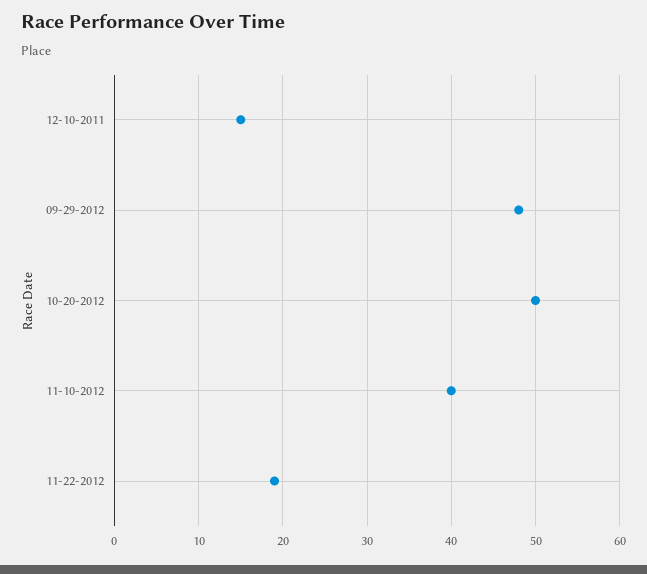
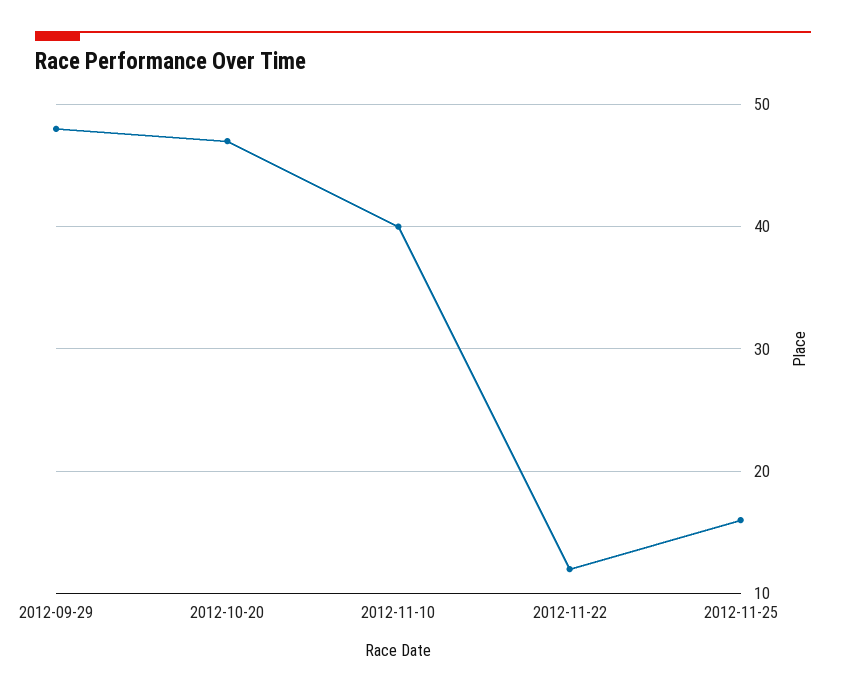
12-10-2011: 15 -> none
10-20-2012: 50 -> 47
11-22-2012: 19 -> 12
2012-11-25: none -> 16

